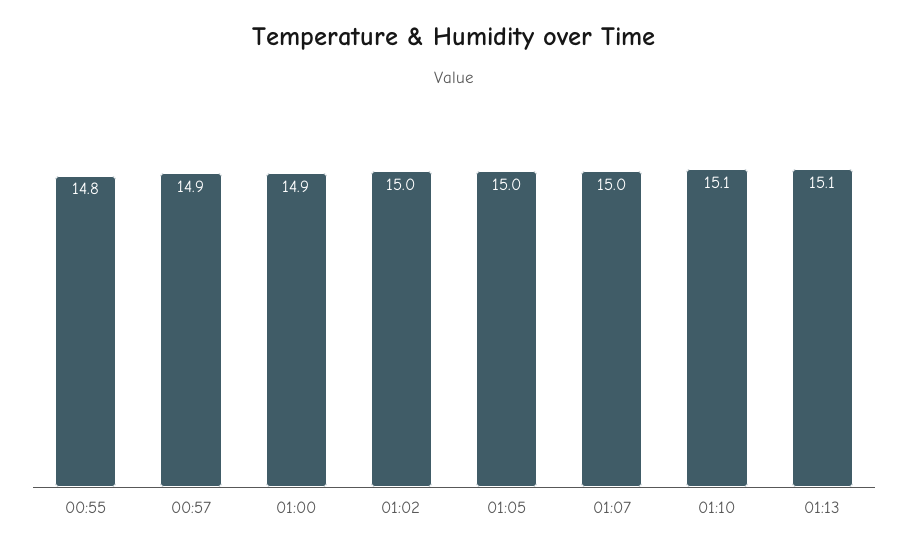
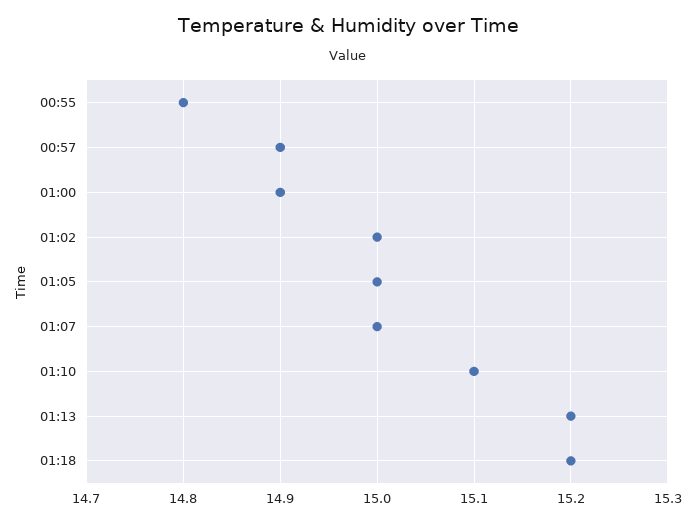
01:13: 15.1 -> 15.2
01:18: none -> 15.2

